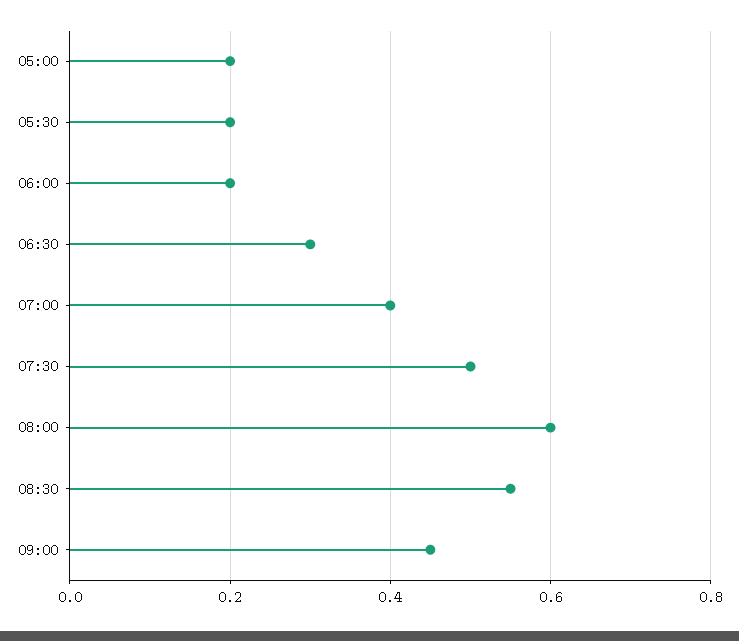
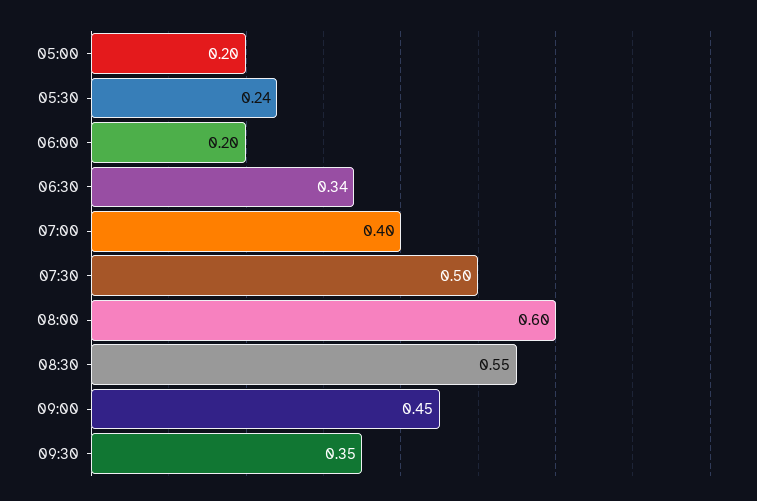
05:30: 0.2 -> 0.24
06:30: 0.3 -> 0.34
09:30: none -> 0.35

